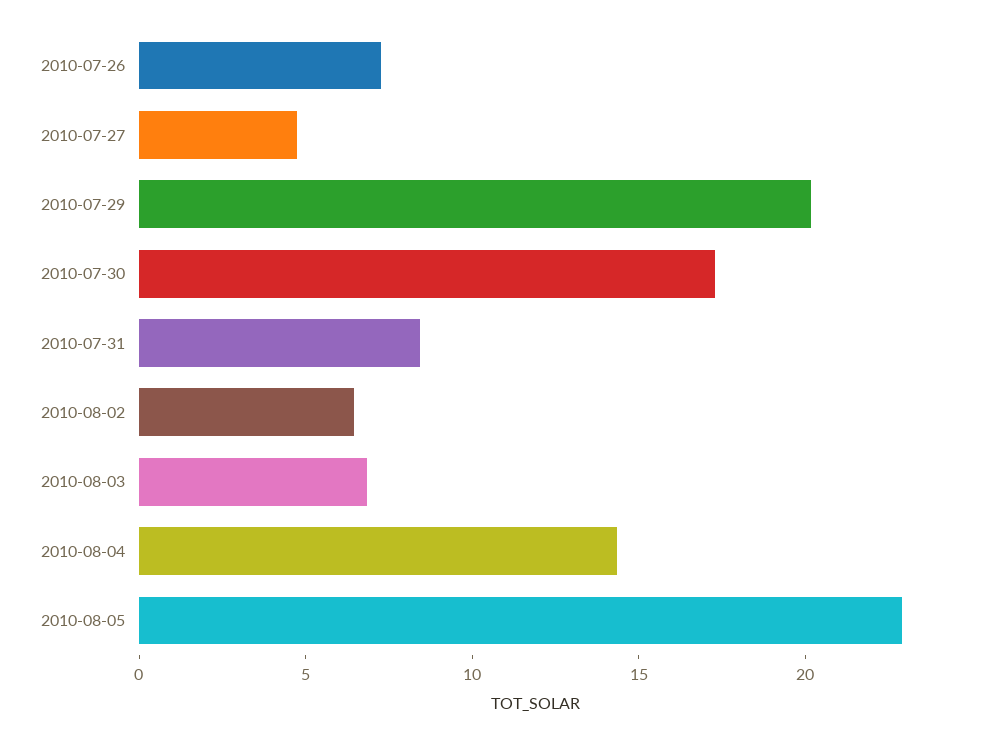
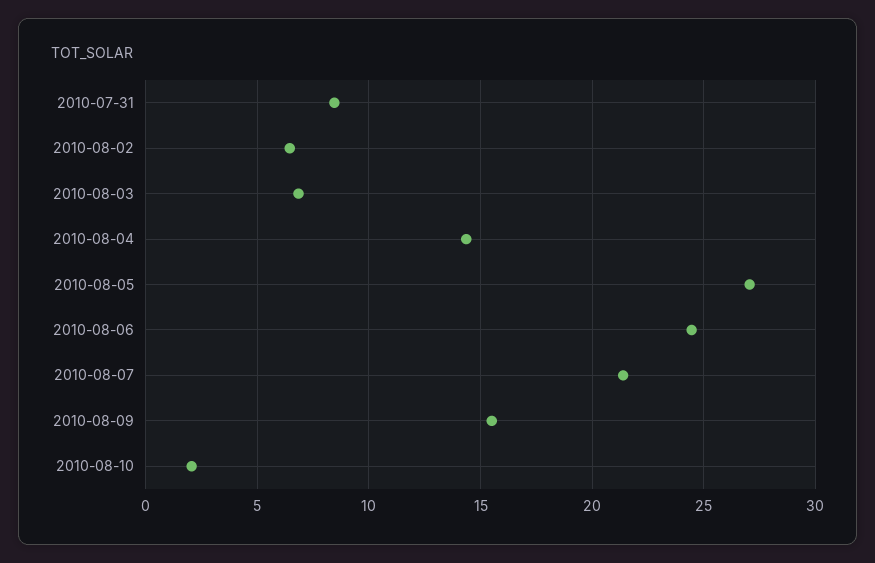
2010-07-26: 7 -> none
2010-07-27: 5 -> none
2010-07-29: 20 -> none
2010-07-30: 17 -> none
2010-08-05: 23 -> 27
2010-08-06: none -> 24.5
2010-08-07: none -> 21.5
2010-08-09: none -> 15.5
2010-08-10: none -> 2

